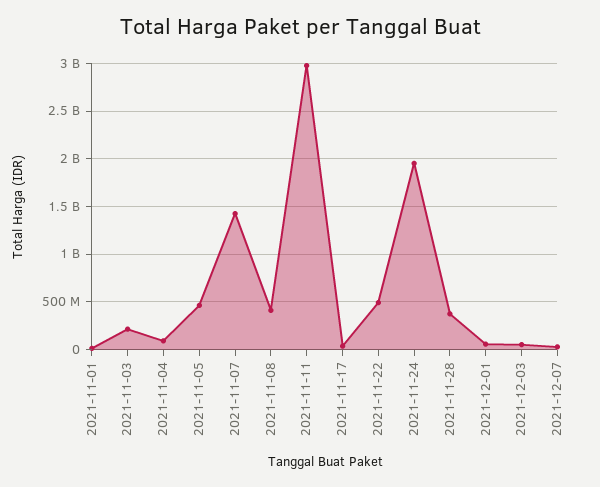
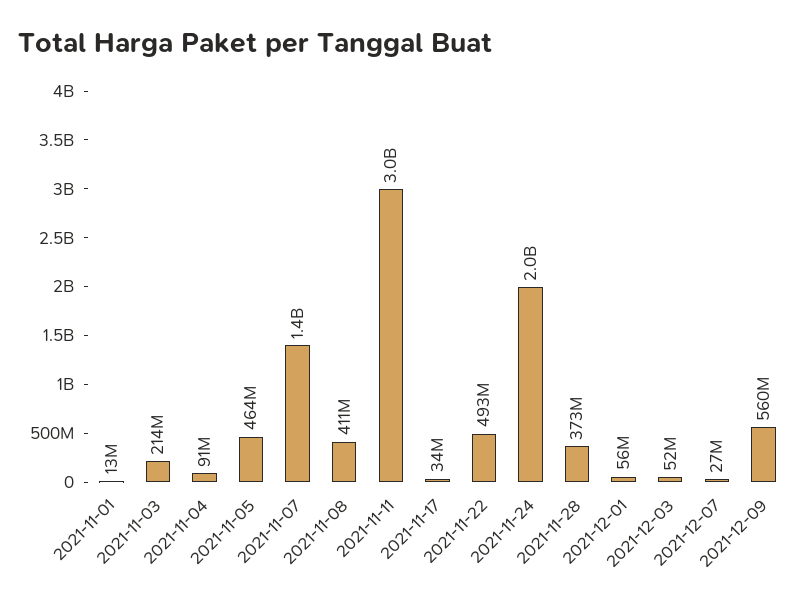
2021-12-09: none -> 560000000

